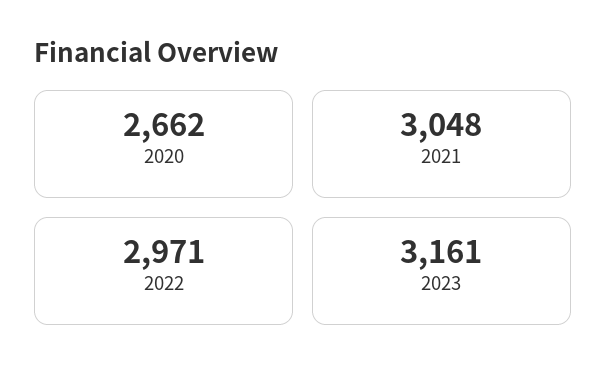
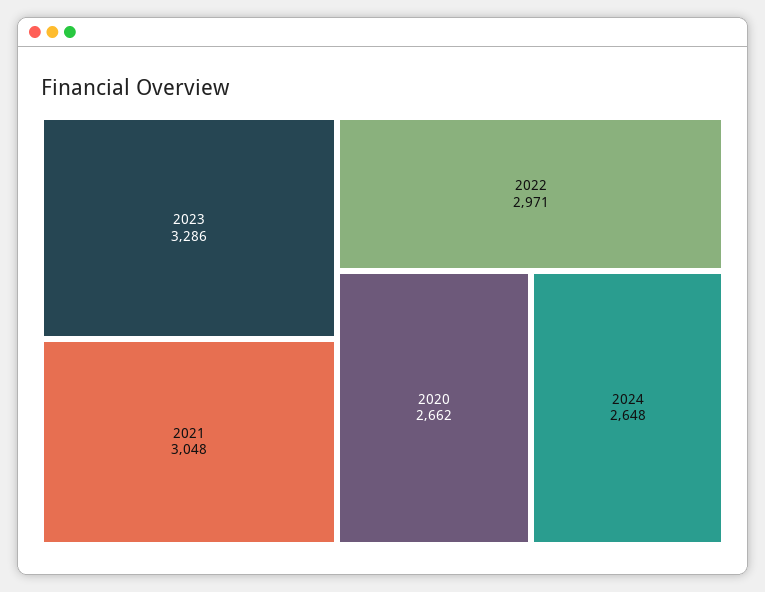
2023: 3161 -> 3286
2024: none -> 2648

